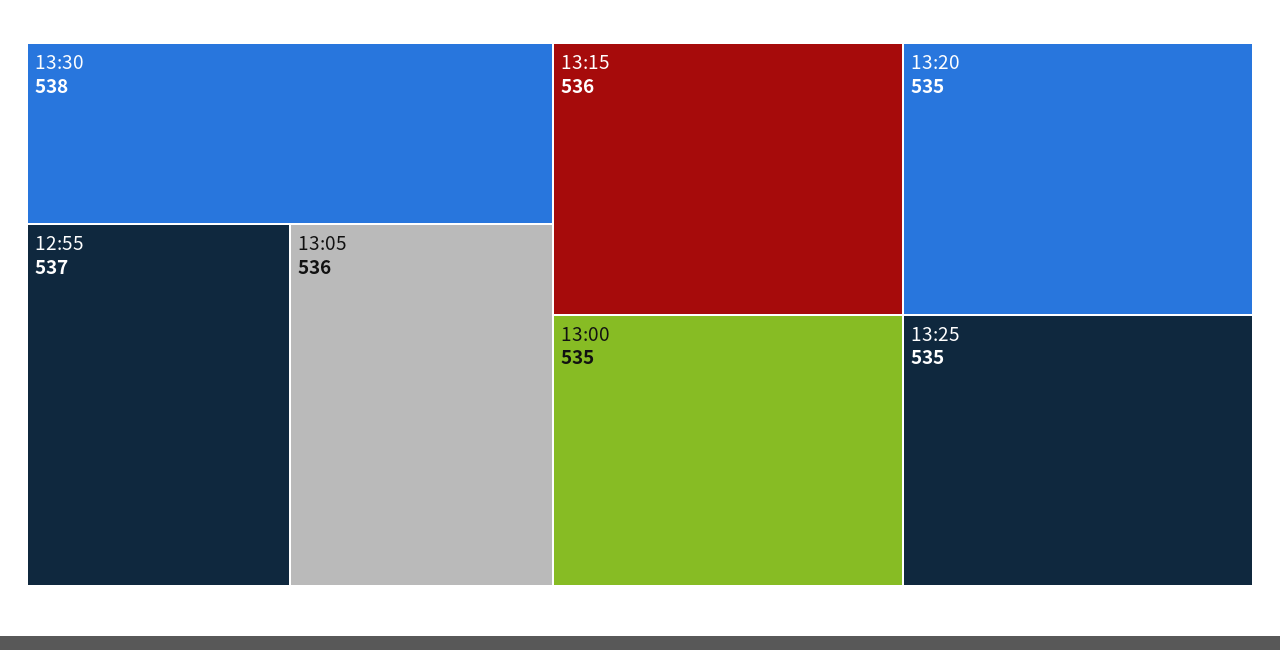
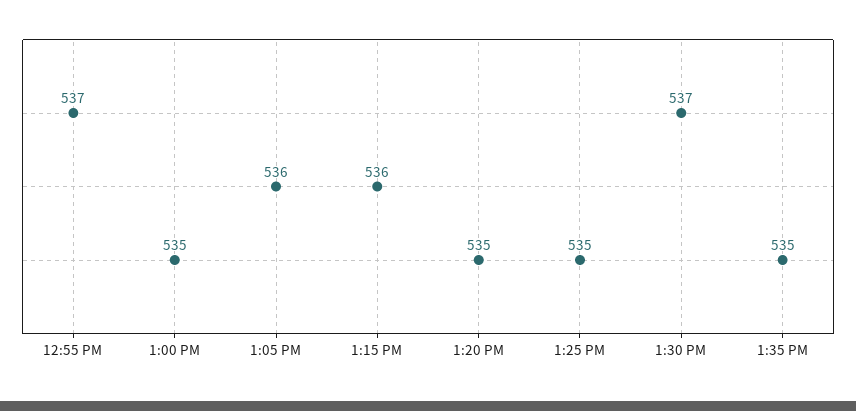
13:30: 538 -> 537
1:35 PM: none -> 535

